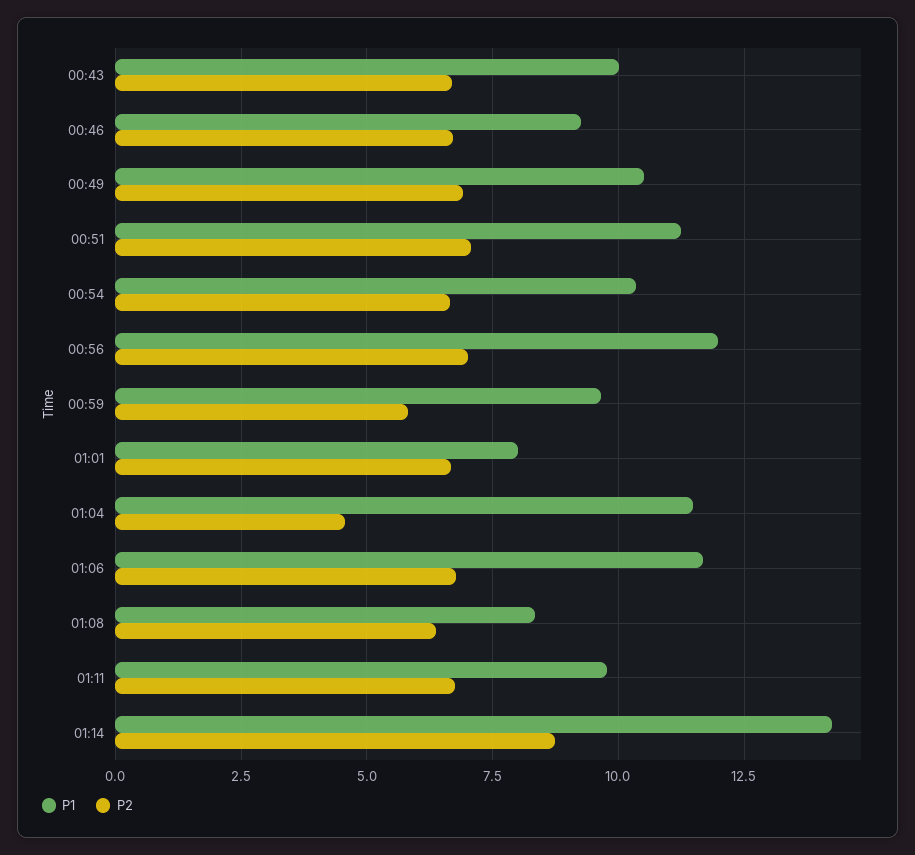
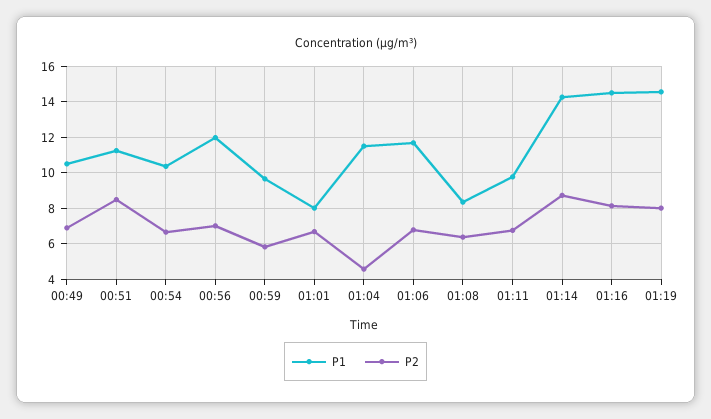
P1, 00:43: 10 -> none
P2, 00:43: 6.75 -> none
P1, 00:46: 9.25 -> none
P2, 00:46: 6.75 -> none
P2, 00:51: 7 -> 8.5
P1, 01:16: none -> 14.5
P2, 01:16: none -> 8
P1, 01:19: none -> 14.5
P2, 01:19: none -> 8

